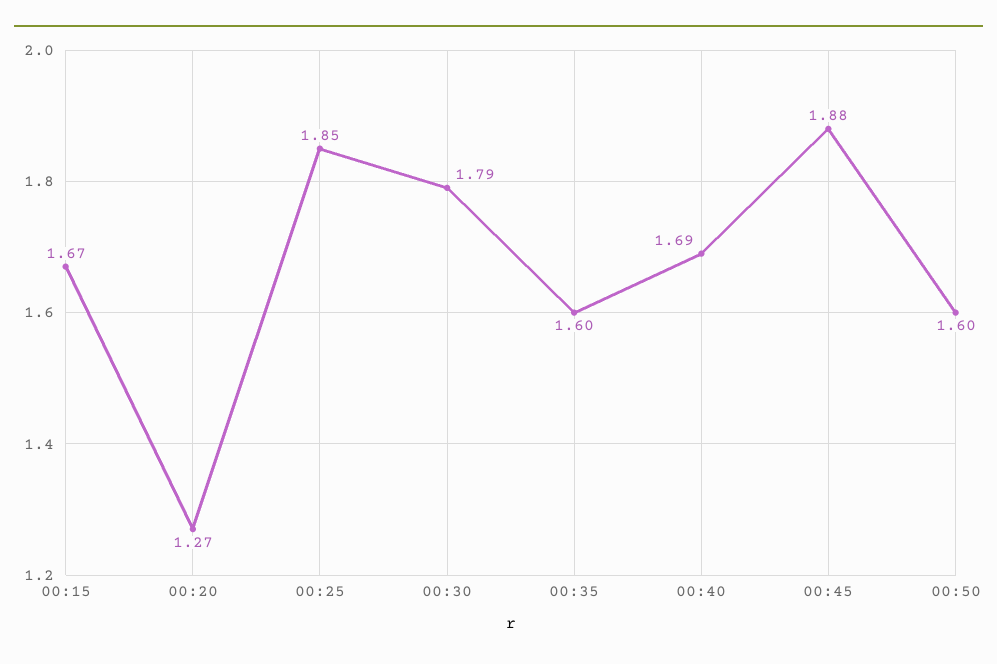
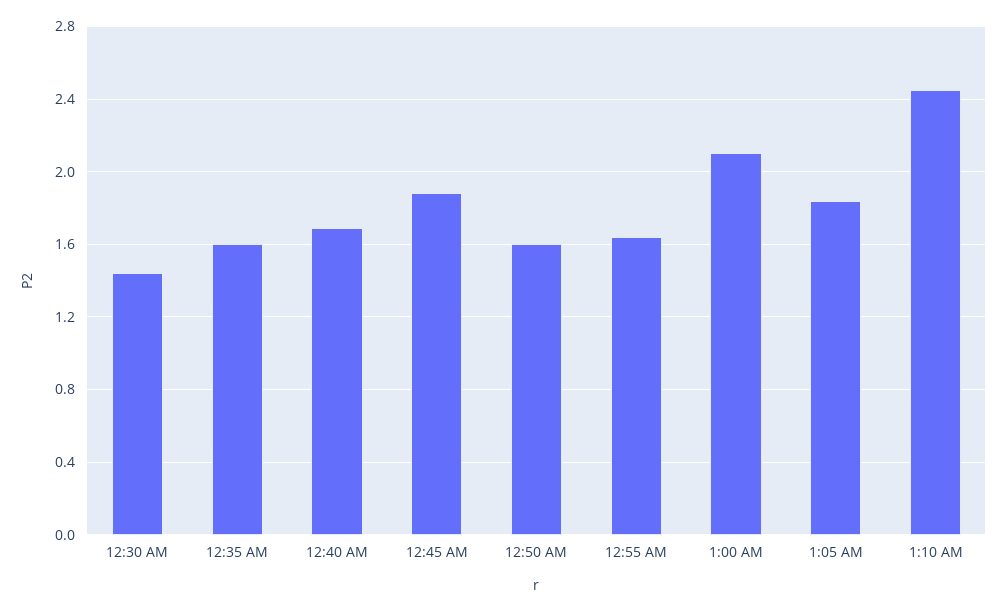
00:15: 1.67 -> none
00:20: 1.27 -> none
00:25: 1.85 -> none
00:30: 1.79 -> 1.45
12:55 AM: none -> 1.65
1:00 AM: none -> 2.1
1:05 AM: none -> 1.85
1:10 AM: none -> 2.45

